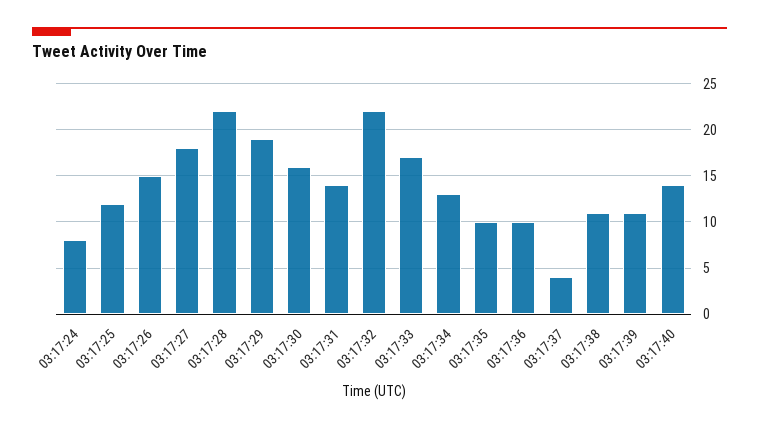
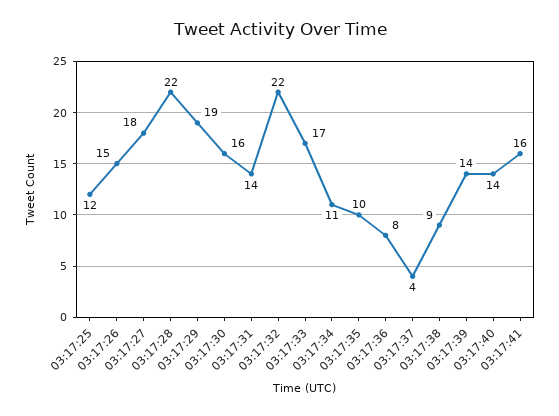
03:17:24: 8 -> none
03:17:34: 13 -> 11
03:17:36: 10 -> 8
03:17:38: 11 -> 9
03:17:39: 11 -> 14
03:17:41: none -> 16

